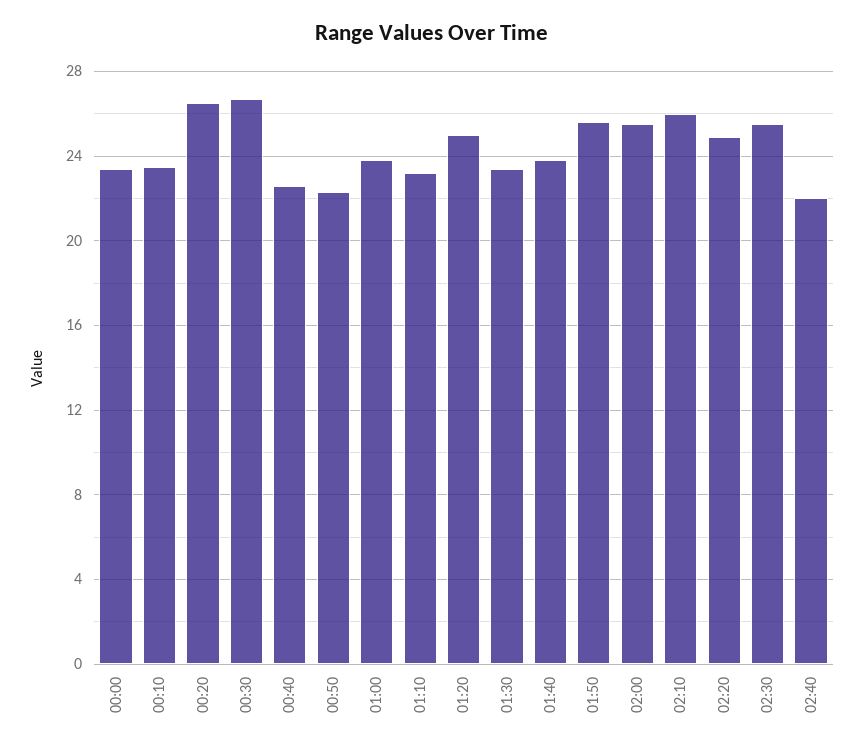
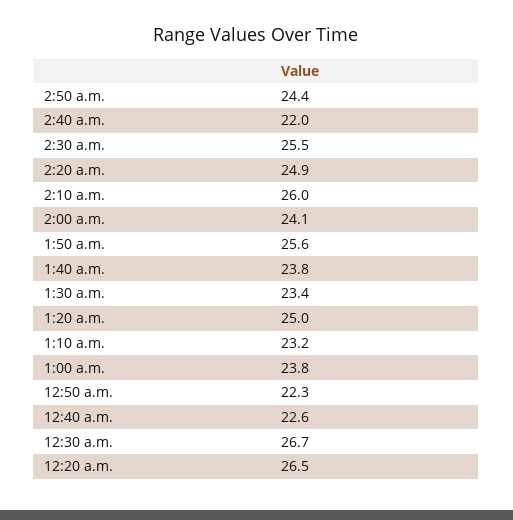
00:00: 23.5 -> none
00:10: 23.5 -> none
02:00: 25.5 -> 24.1
2:50 a.m.: none -> 24.4

